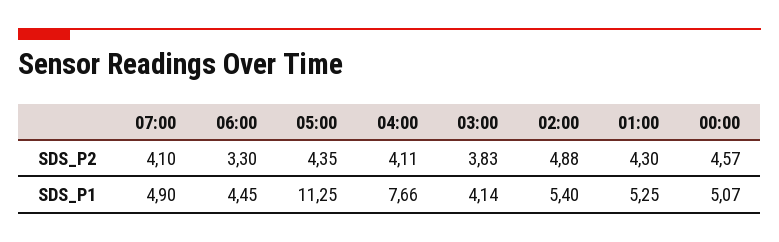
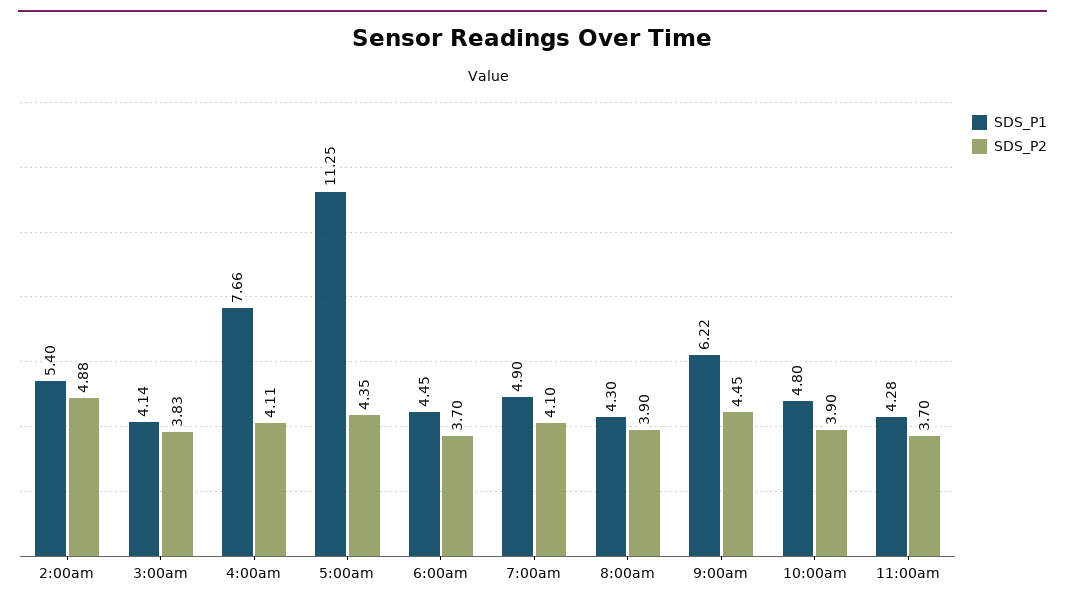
SDS_P2, 06:00: 3.3 -> 3.7
SDS_P2, 01:00: 4.3 -> none
SDS_P2, 00:00: 4.57 -> none
SDS_P1, 01:00: 5.25 -> none
SDS_P1, 00:00: 5.07 -> none
SDS_P1, 8:00am: none -> 4.3
SDS_P2, 8:00am: none -> 3.9
SDS_P1, 9:00am: none -> 6.22
SDS_P2, 9:00am: none -> 4.45
SDS_P1, 10:00am: none -> 4.8
SDS_P2, 10:00am: none -> 3.9
SDS_P1, 11:00am: none -> 4.28
SDS_P2, 11:00am: none -> 3.7

